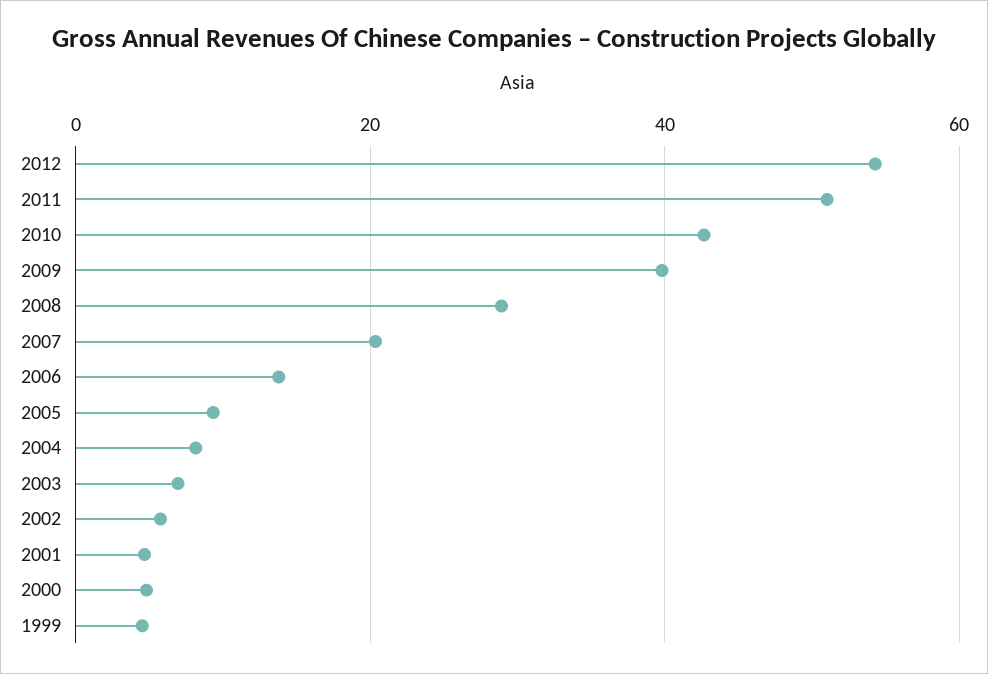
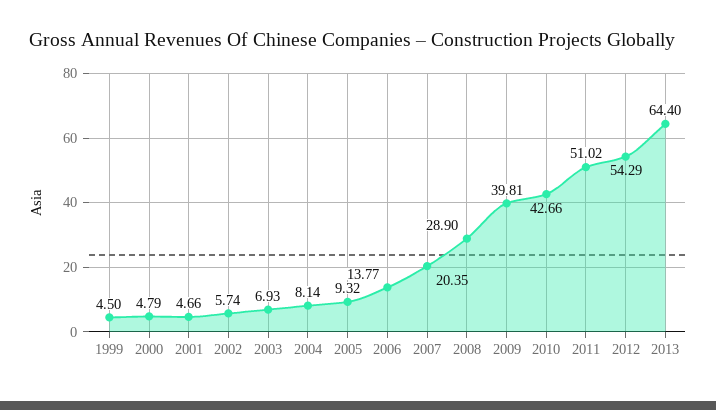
2013: none -> 64.4

